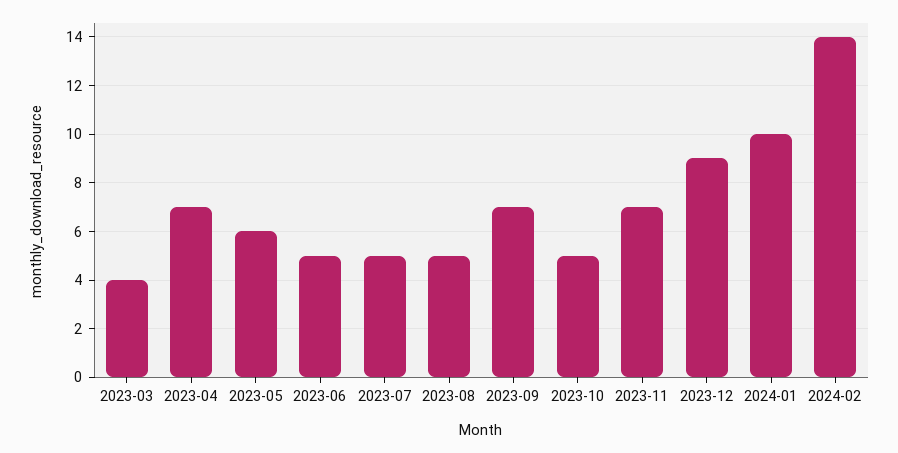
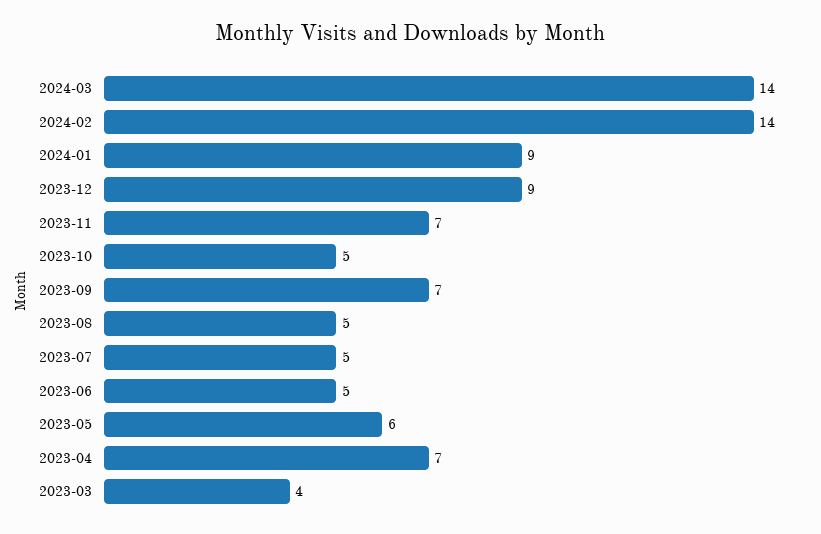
2024-01: 10 -> 9
2024-03: none -> 14

